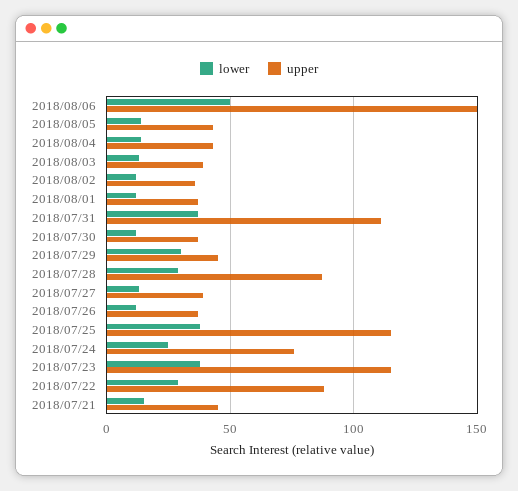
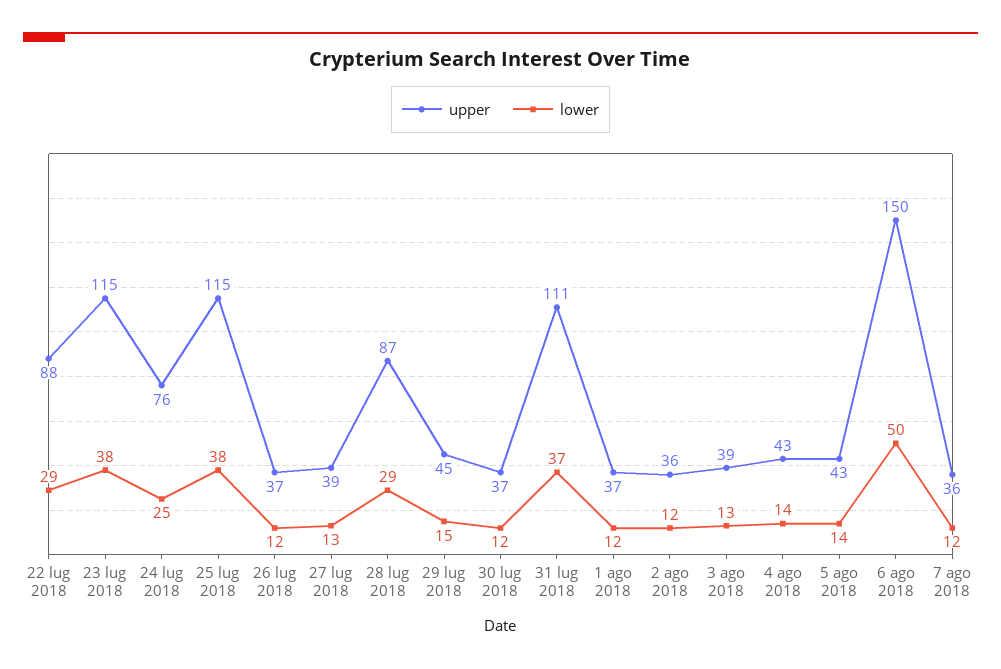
lower, 2018/07/29: 30 -> 15
lower, 2018/07/21: 15 -> none
upper, 2018/07/21: 45 -> none
upper, 7 ago 2018: none -> 36
lower, 7 ago 2018: none -> 12

